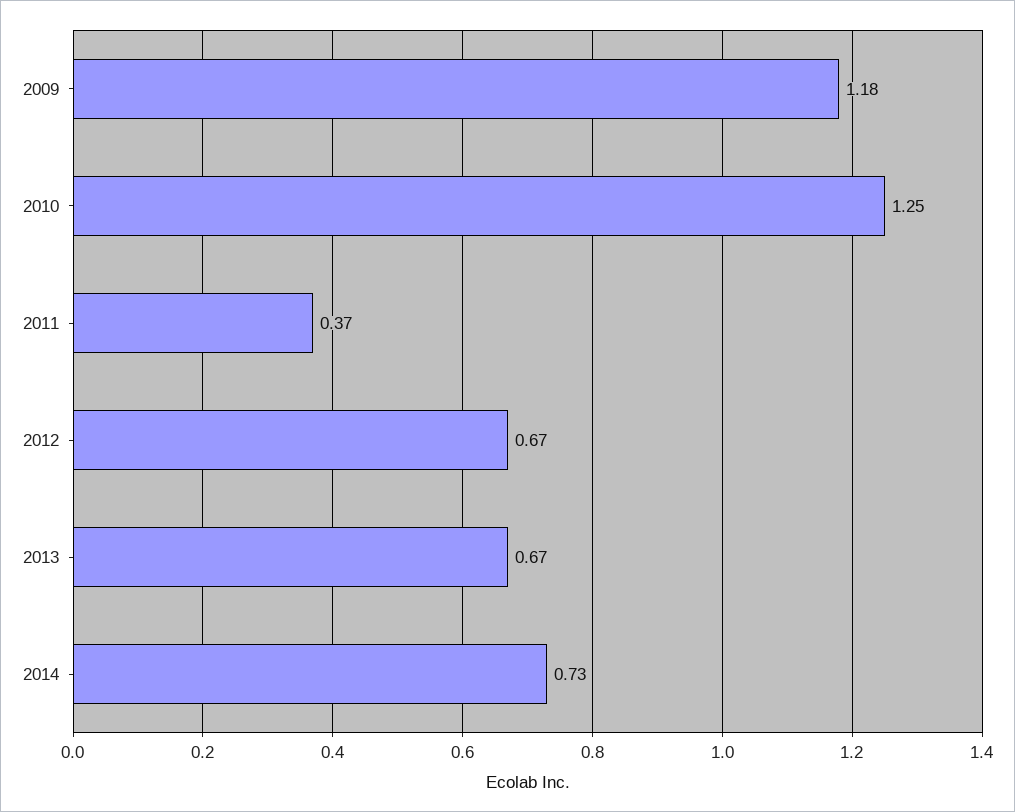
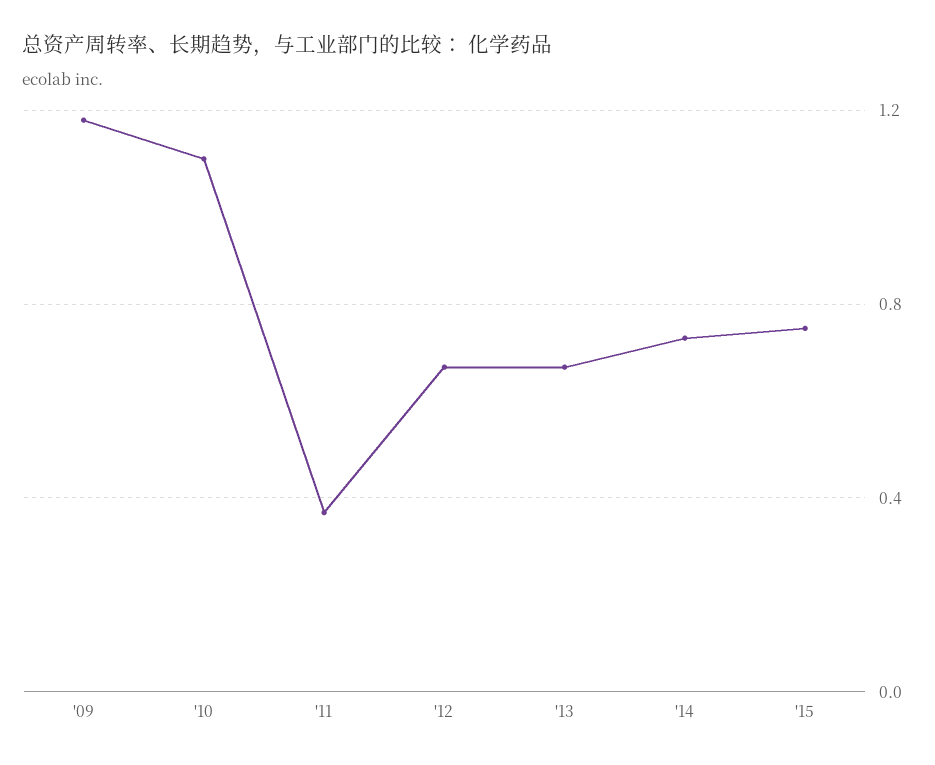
2010: 1.25 -> 1.1
'15: none -> 0.75

